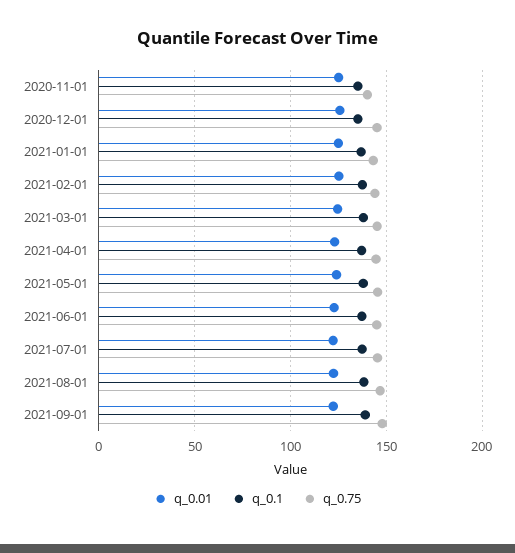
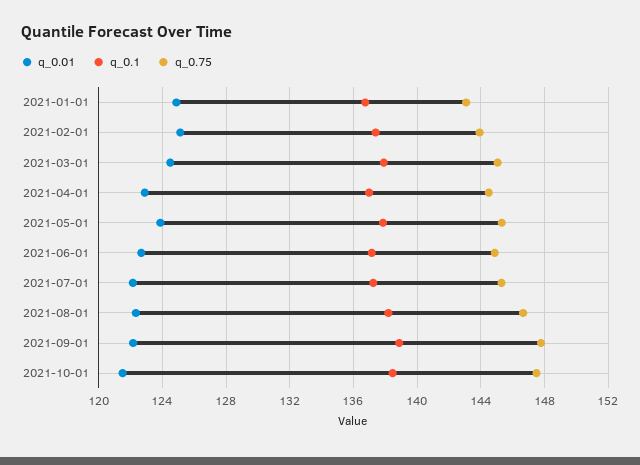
q_0.01, 2020-11-01: 125 -> none
q_0.1, 2020-11-01: 135 -> none
q_0.75, 2020-11-01: 140 -> none
q_0.01, 2020-12-01: 125 -> none
q_0.1, 2020-12-01: 135 -> none
q_0.75, 2020-12-01: 145 -> none
q_0.01, 2021-10-01: none -> 121.5
q_0.1, 2021-10-01: none -> 138.5
q_0.75, 2021-10-01: none -> 147.5

